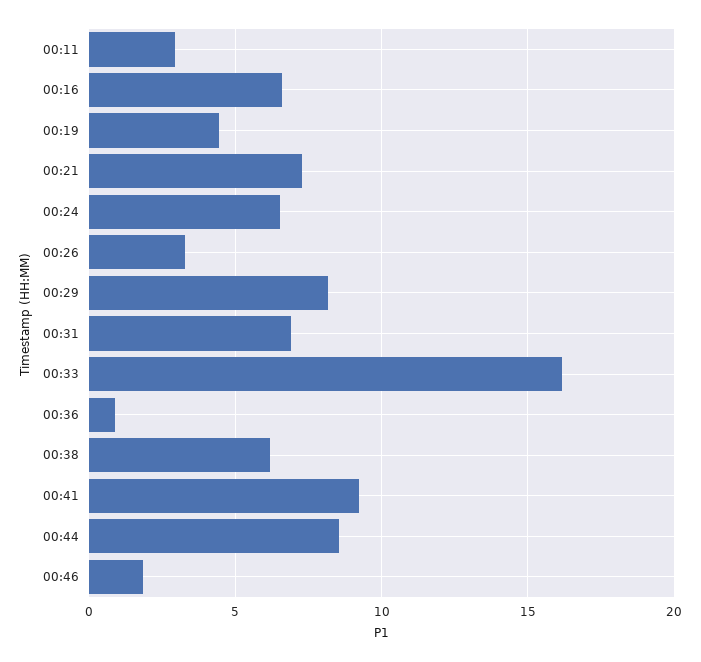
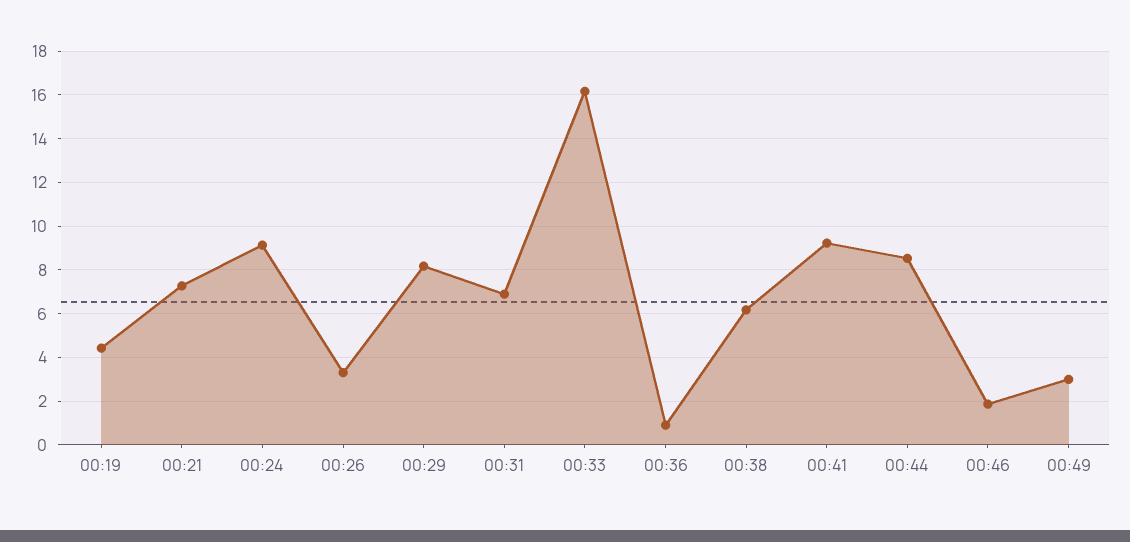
00:11: 3 -> none
00:16: 6.5 -> none
00:24: 6.5 -> 9
00:49: none -> 3

